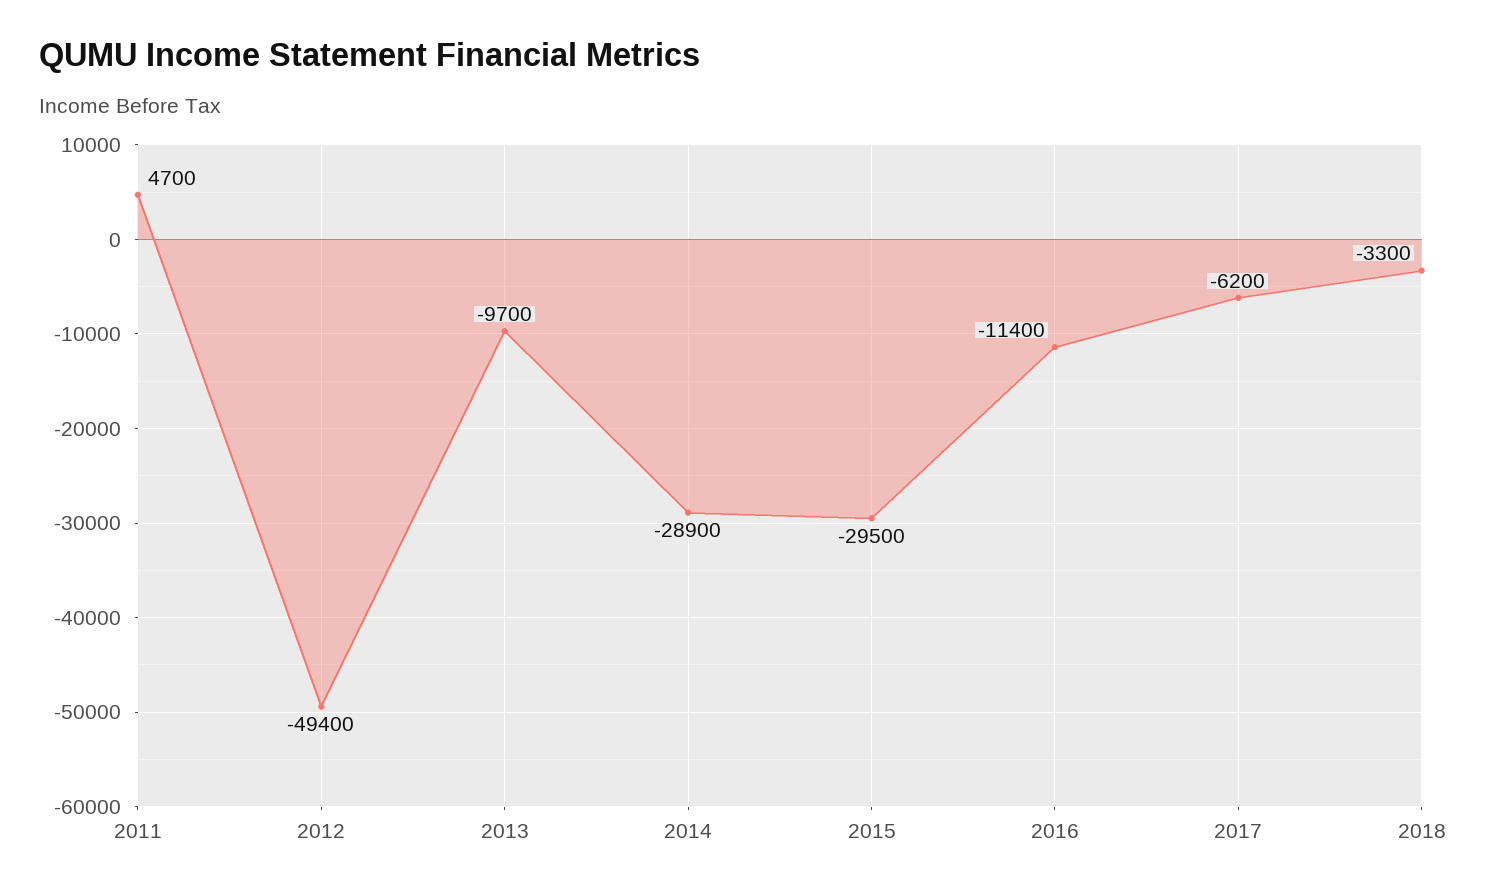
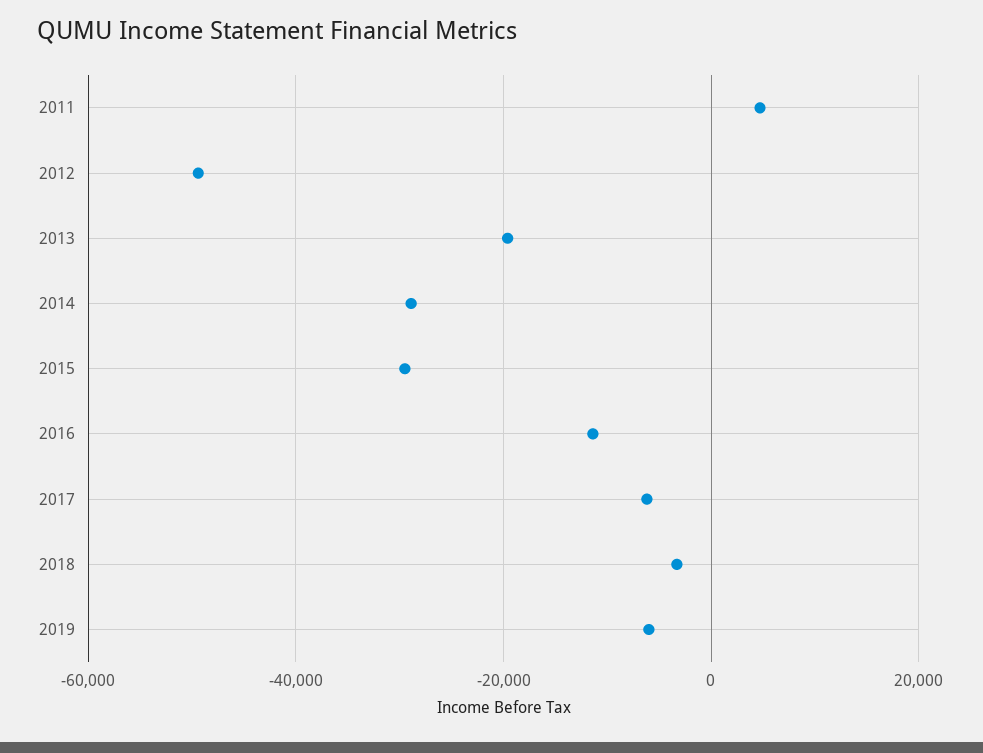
2013: -9700 -> -20000
2019: none -> -6000

